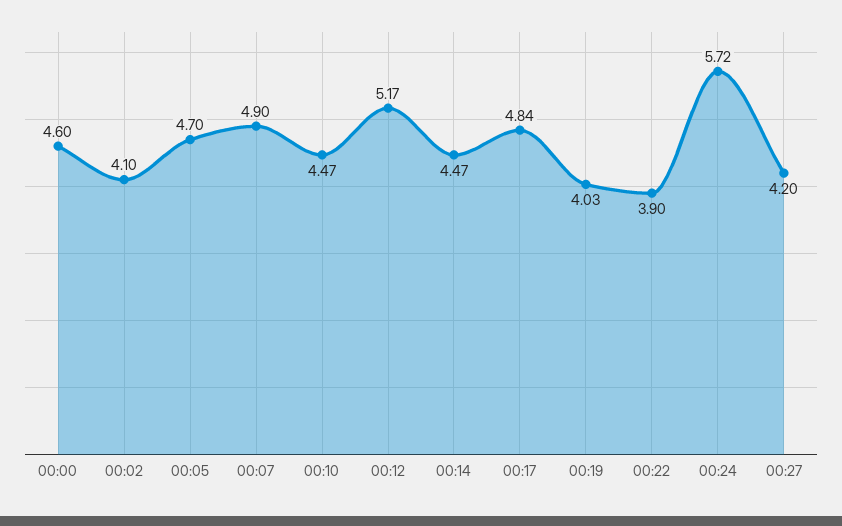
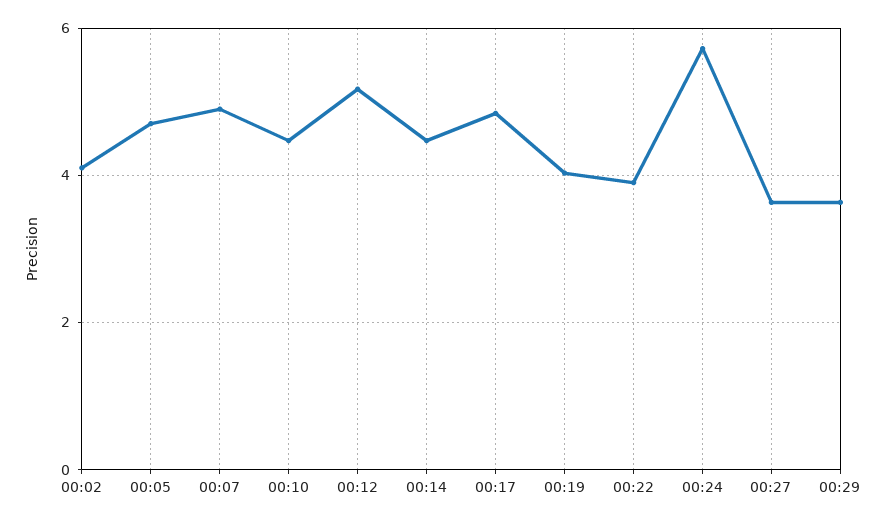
00:00: 4.6 -> none
00:27: 4.2 -> 3.6
00:29: none -> 3.6

